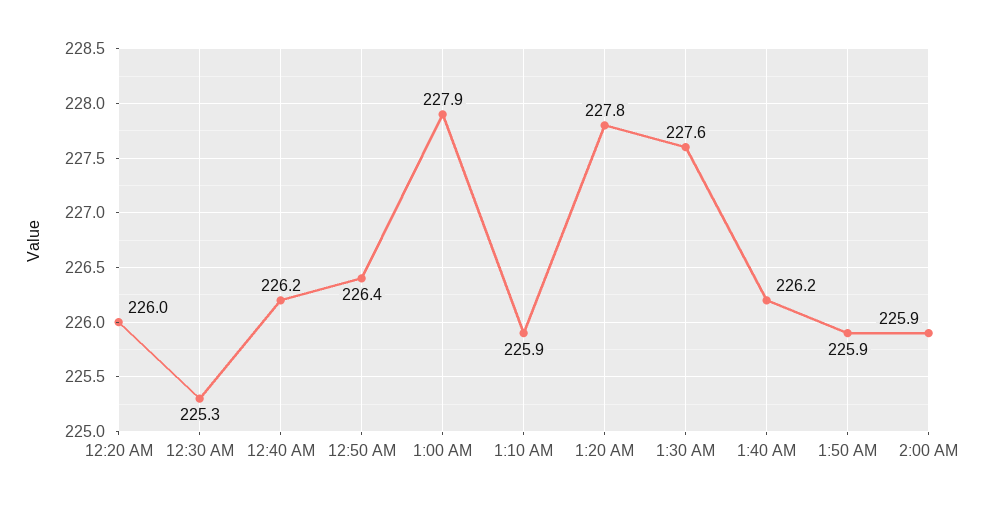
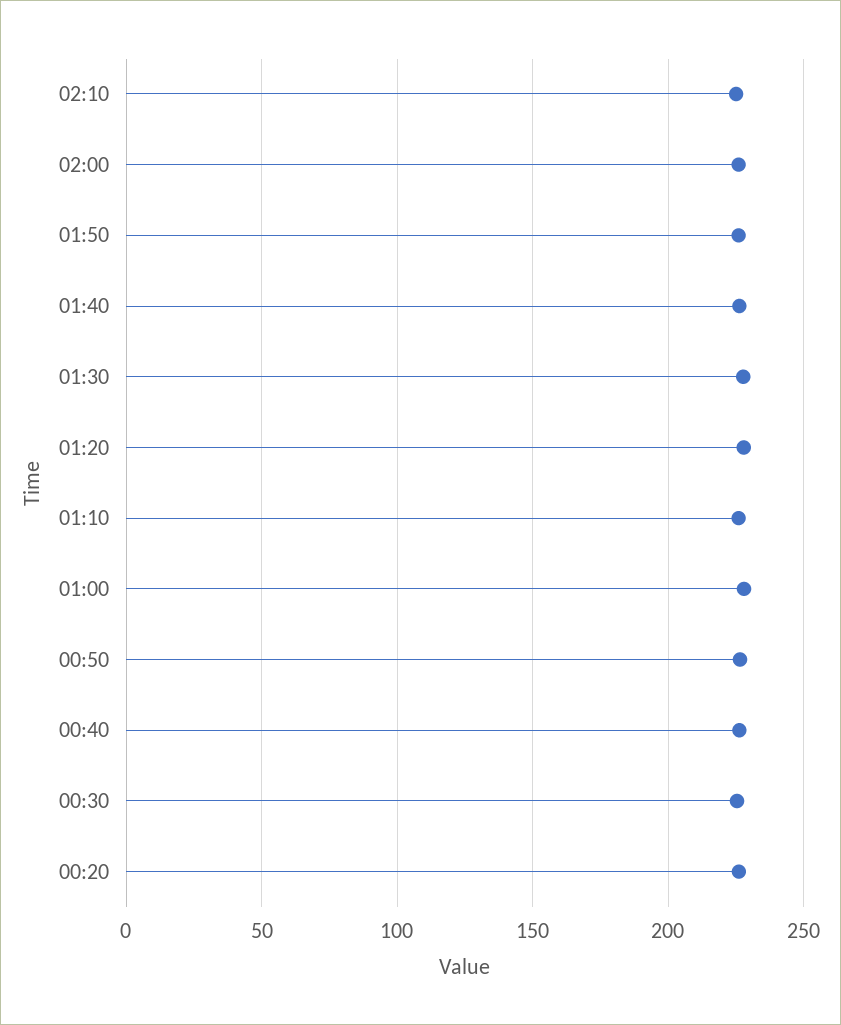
02:10: none -> 225

